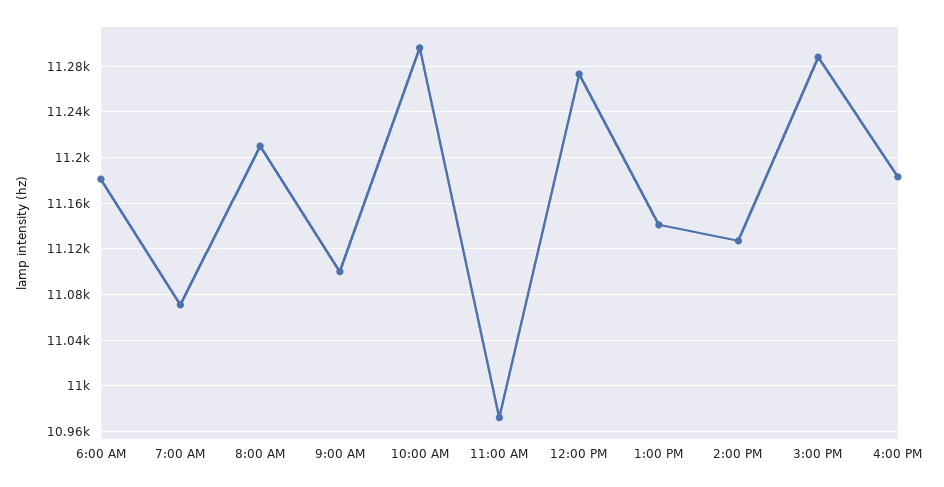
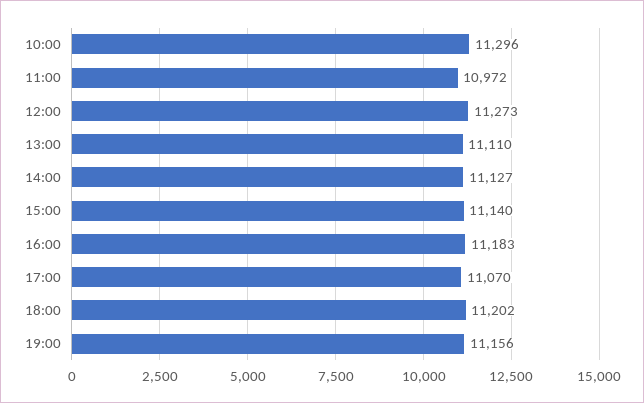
6:00 AM: 11180 -> none
7:00 AM: 11070 -> none
8:00 AM: 11210 -> none
9:00 AM: 11100 -> none
1:00 PM: 11140 -> 11110
3:00 PM: 11290 -> 11140
17:00: none -> 11070
18:00: none -> 11202
19:00: none -> 11156

